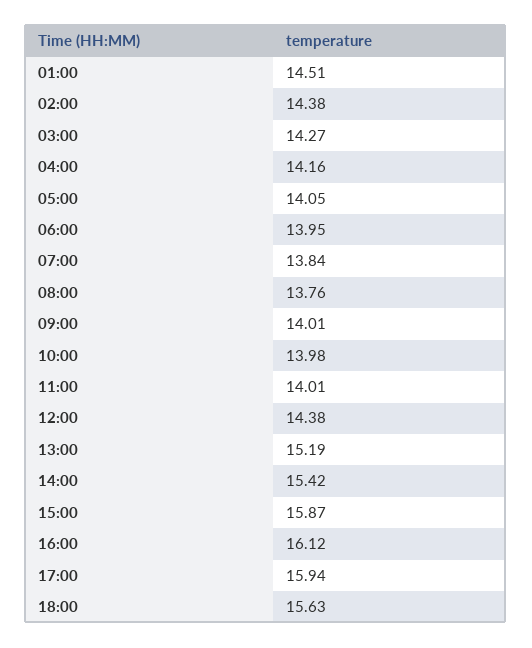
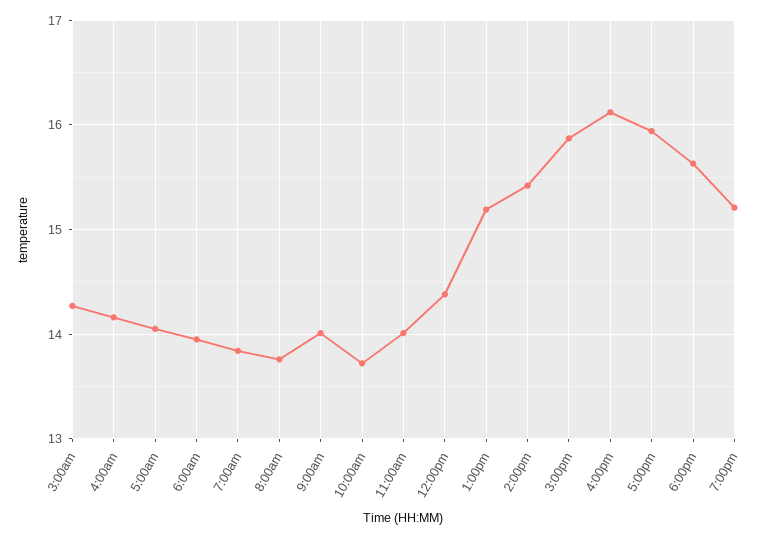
01:00: 14.51 -> none
02:00: 14.38 -> none
10:00: 13.98 -> 13.7
7:00pm: none -> 15.2

